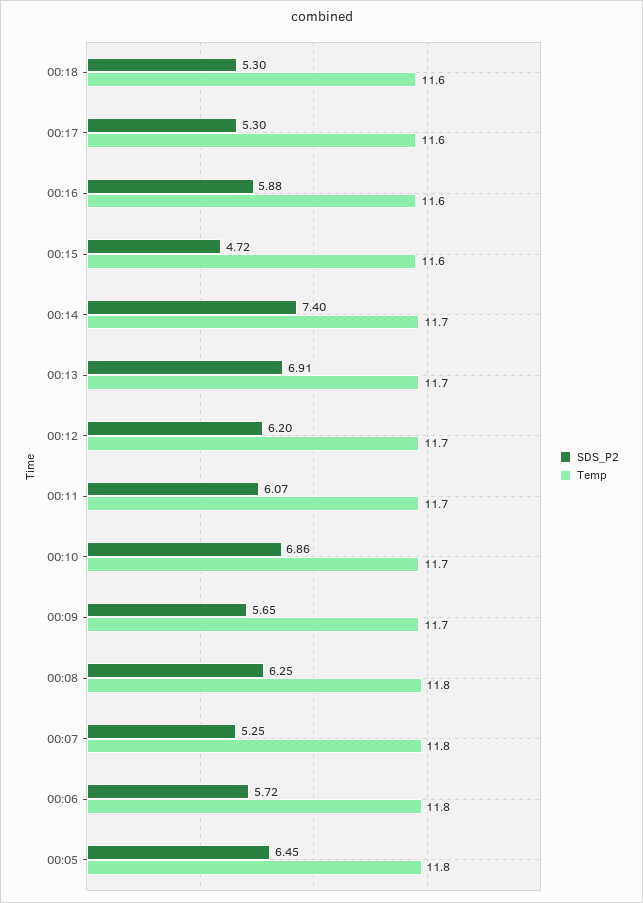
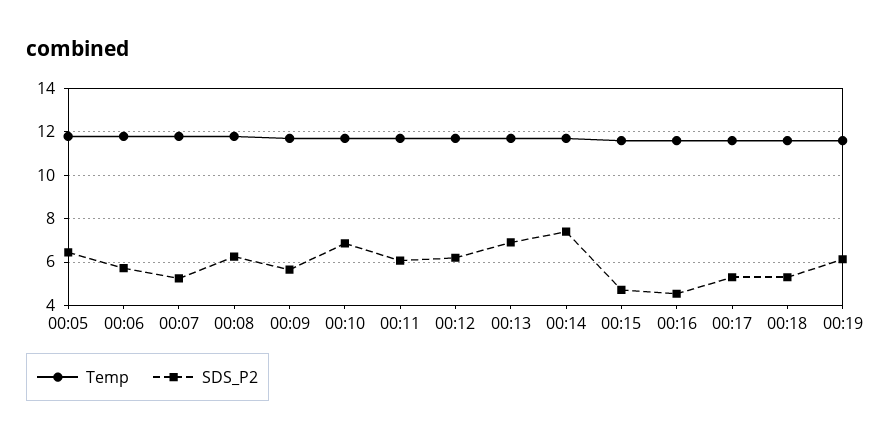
SDS_P2, 00:16: 5.88 -> 4.5
Temp, 00:19: none -> 11.5
SDS_P2, 00:19: none -> 6

